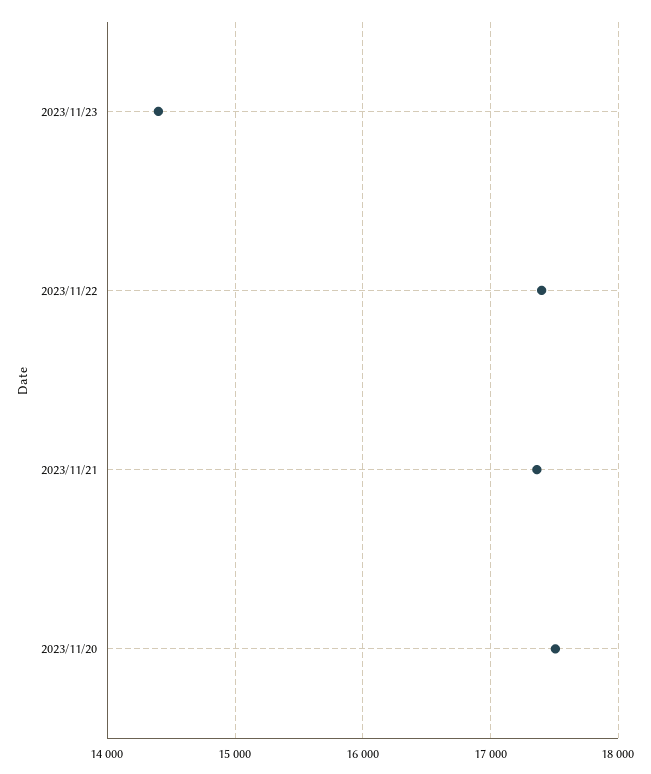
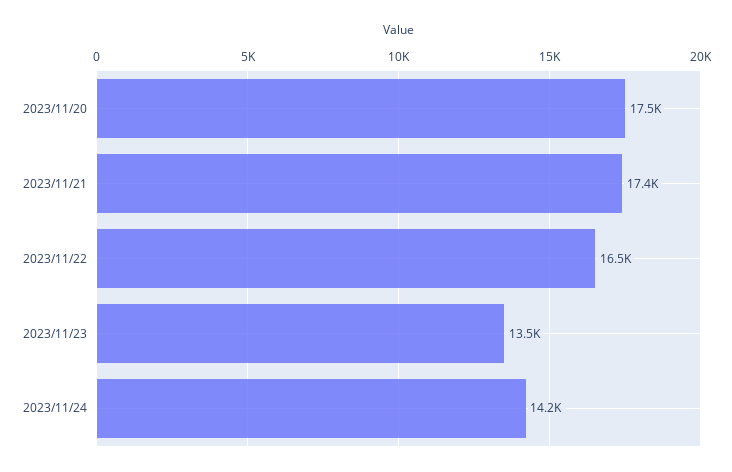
2023/11/23: 14400 -> 13500
2023/11/22: 17400 -> 16500
2023/11/24: none -> 14200

